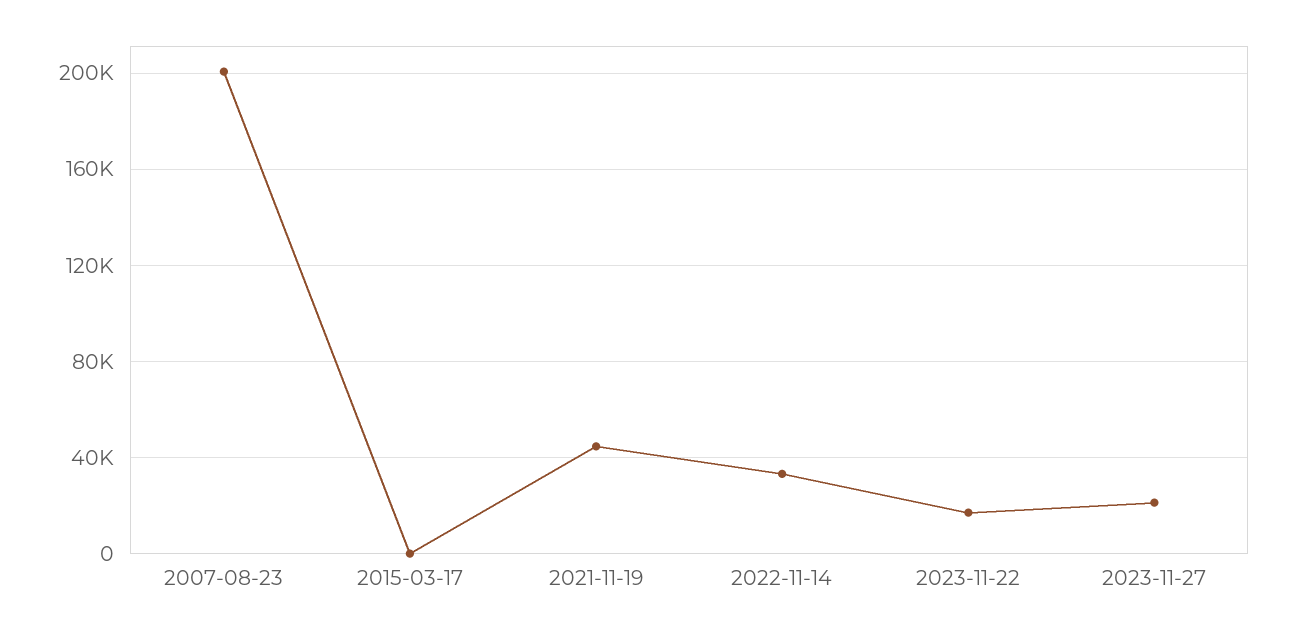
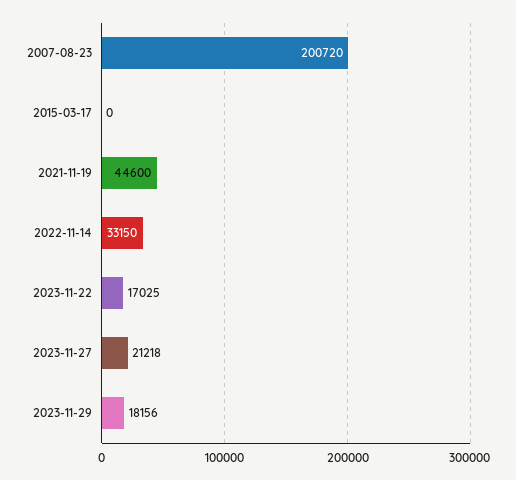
2023-11-29: none -> 18156

